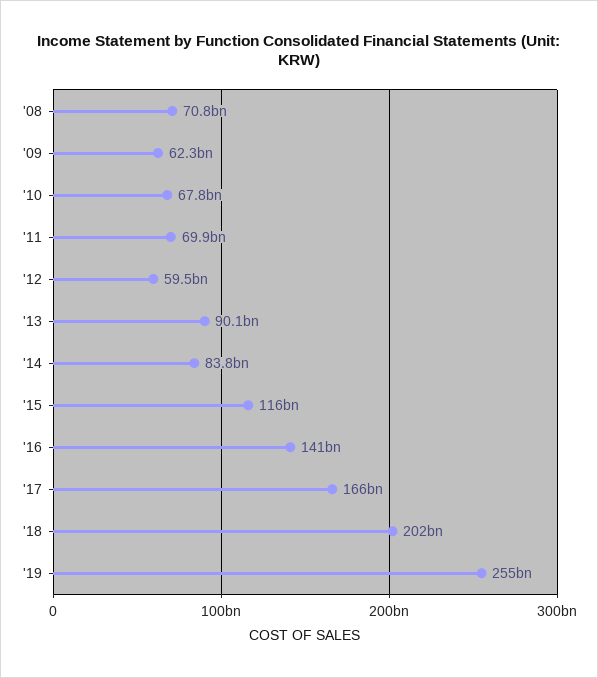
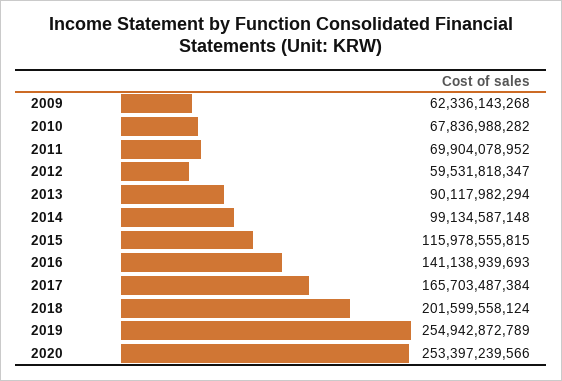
'08: 70800000000 -> none
'14: 83800000000 -> 99134587148
2020: none -> 253397239566

